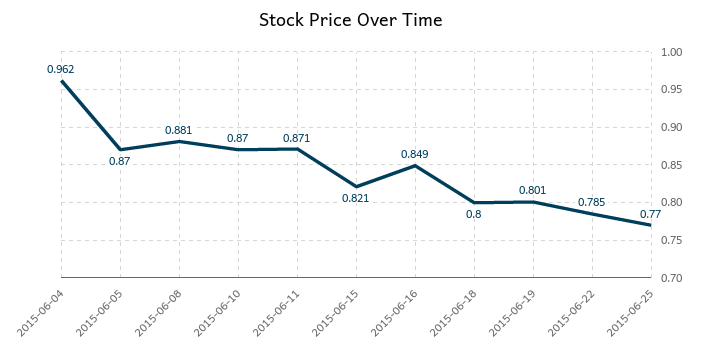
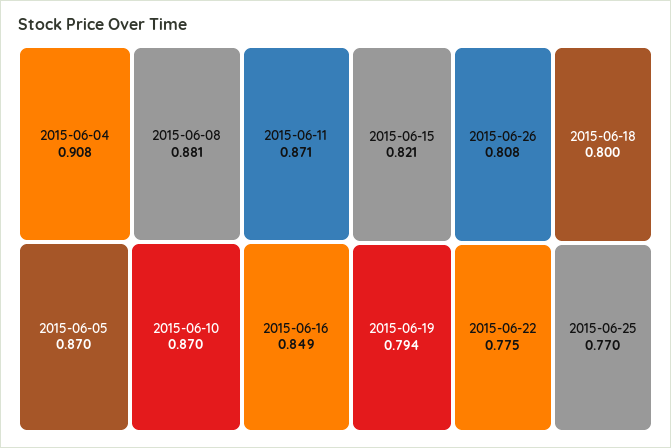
2015-06-04: 0.962 -> 0.908
2015-06-19: 0.801 -> 0.794
2015-06-22: 0.785 -> 0.775
2015-06-26: none -> 0.808

